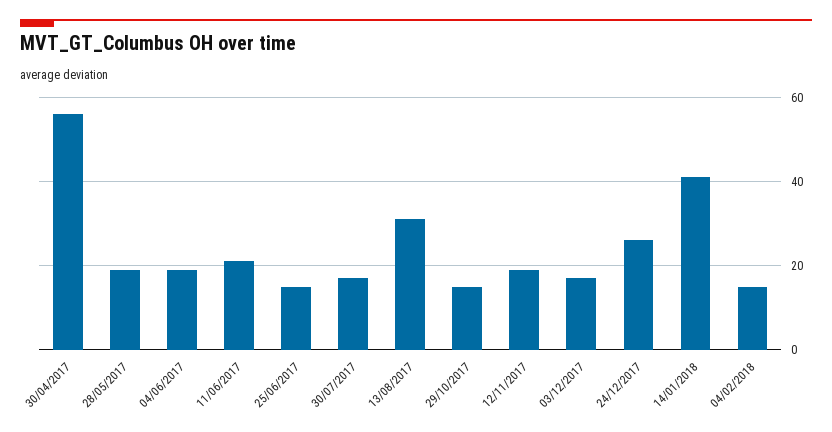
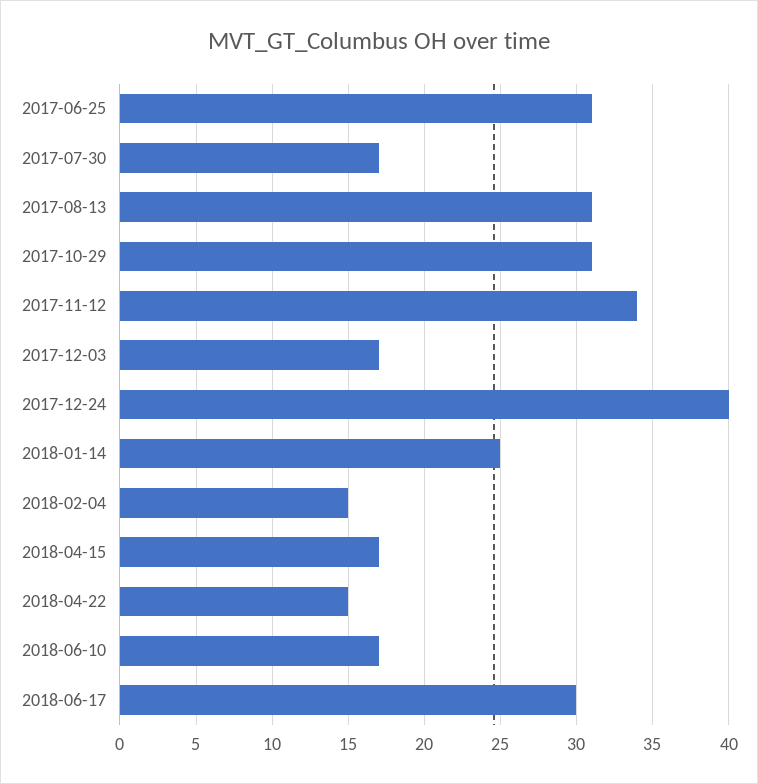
30/04/2017: 55 -> none
28/05/2017: 20 -> none
04/06/2017: 20 -> none
11/06/2017: 20 -> none
25/06/2017: 15 -> 31
29/10/2017: 15 -> 31
12/11/2017: 20 -> 34
24/12/2017: 25 -> 40
14/01/2018: 40 -> 25
2018-04-15: none -> 17
2018-04-22: none -> 15
2018-06-10: none -> 17
2018-06-17: none -> 30

